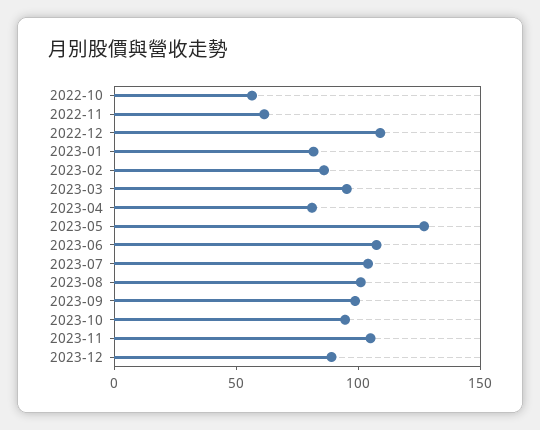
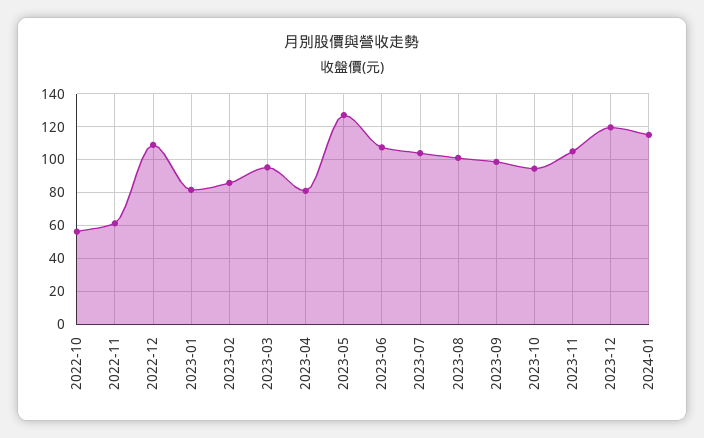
2023-12: 90 -> 120
2024-01: none -> 115

